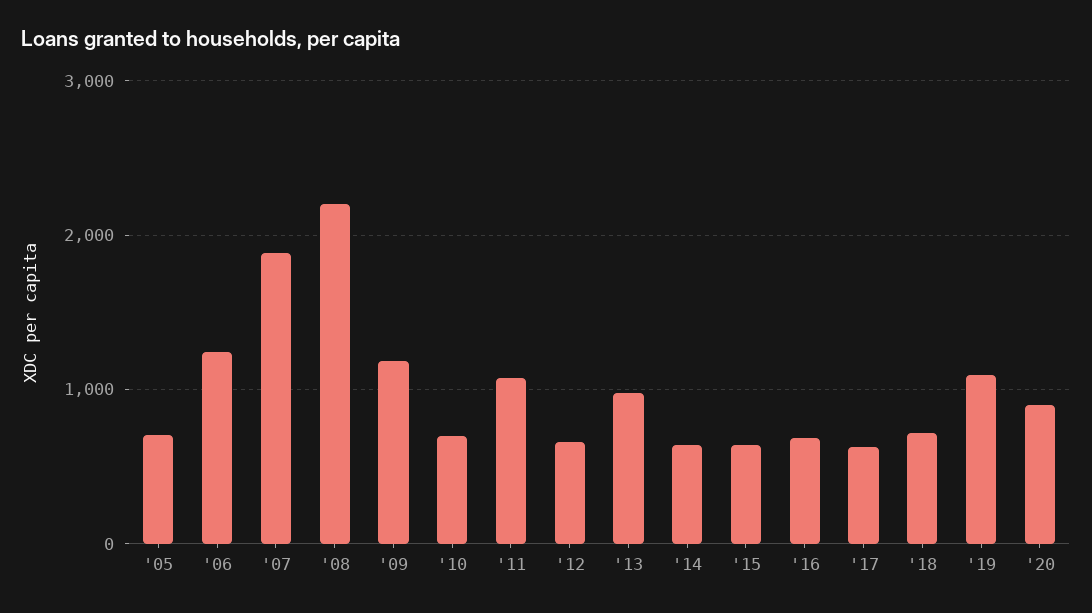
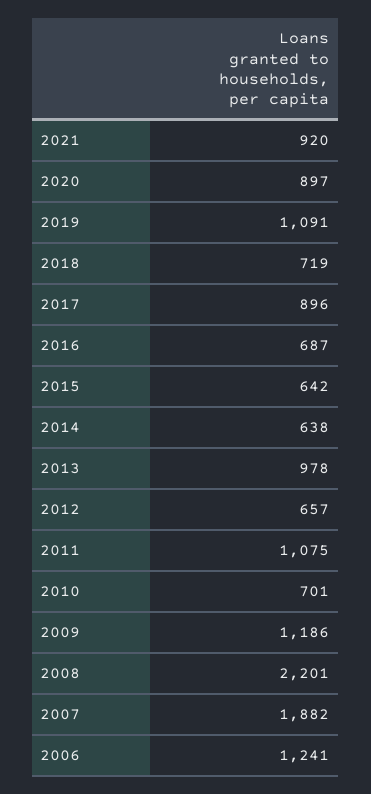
'05: 700 -> none
'17: 600 -> 896
2021: none -> 920

